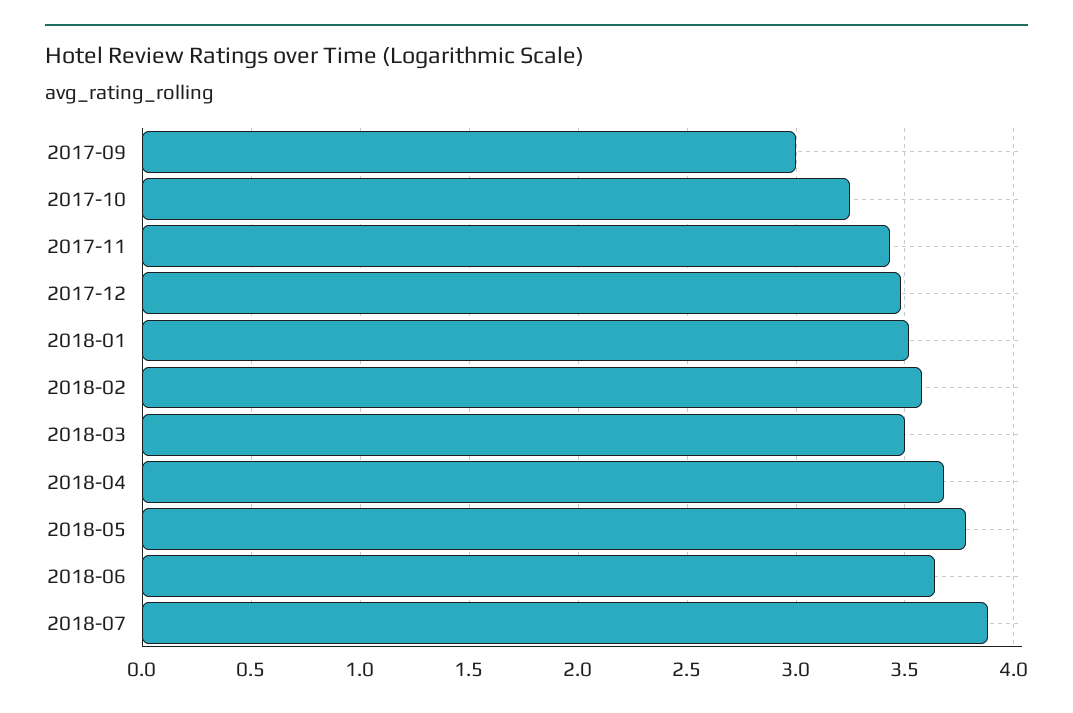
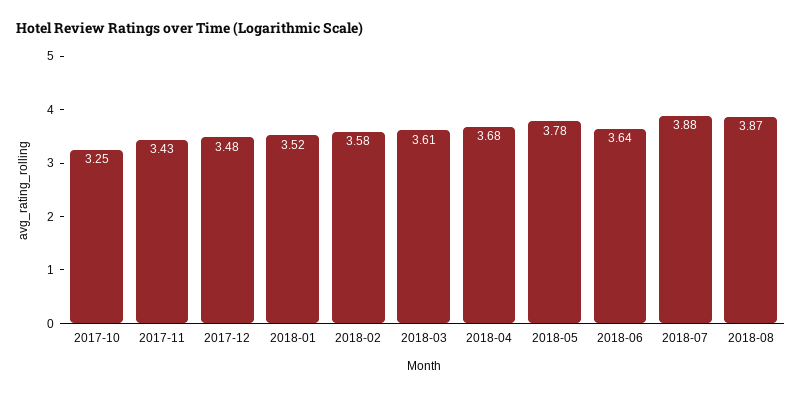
2017-09: 3 -> none
2018-03: 3.5 -> 3.61
2018-08: none -> 3.87

